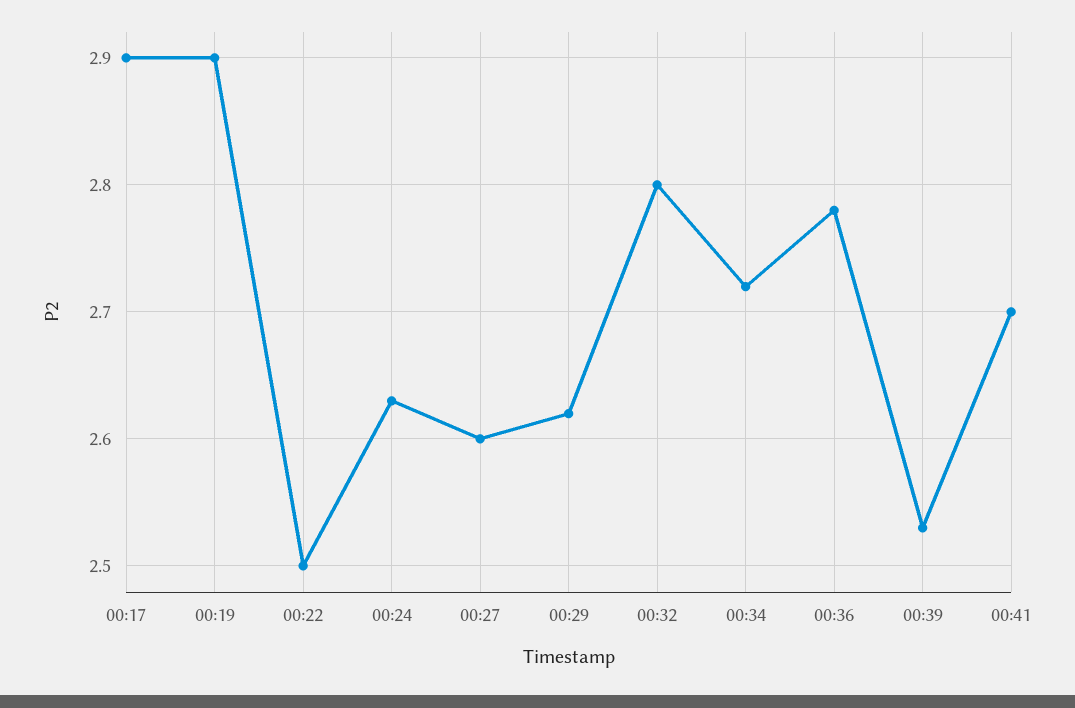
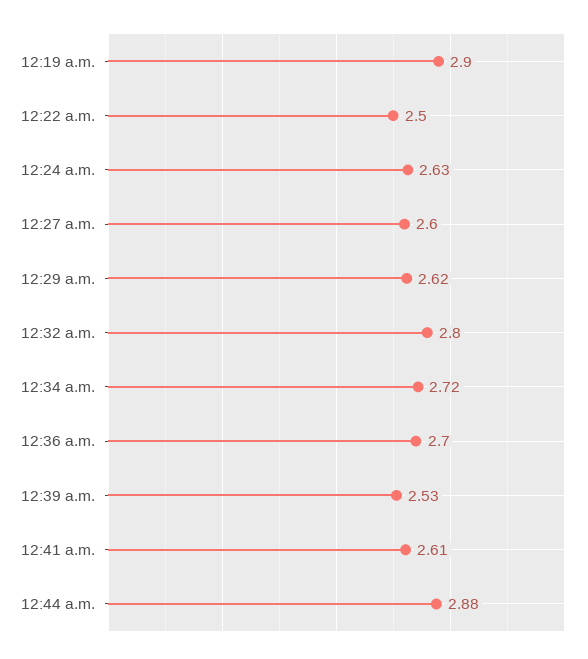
00:17: 2.9 -> none
00:36: 2.78 -> 2.7
00:41: 2.7 -> 2.61
12:44 a.m.: none -> 2.88

